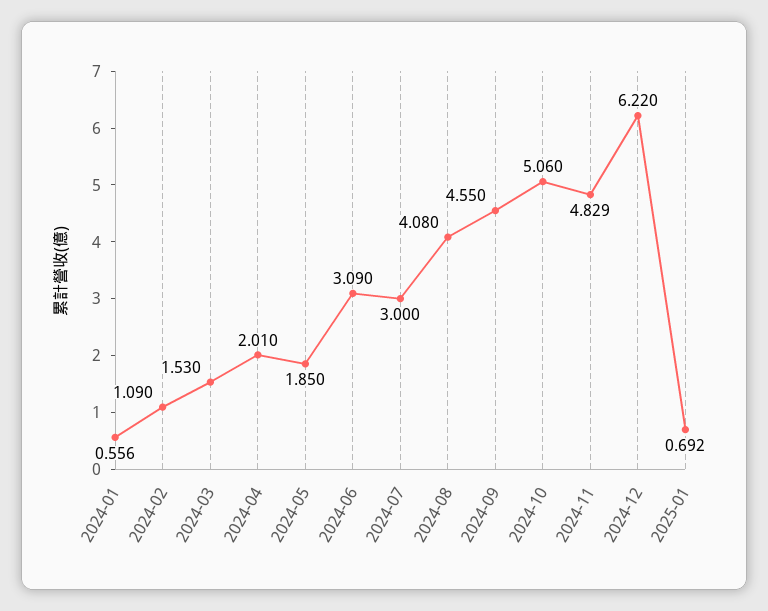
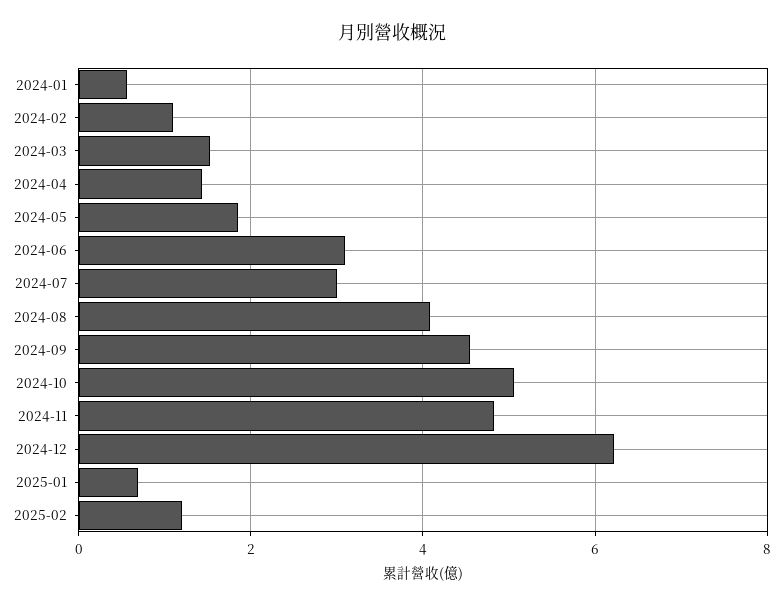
2024-04: 2.01 -> 1.4
2025-02: none -> 1.2

